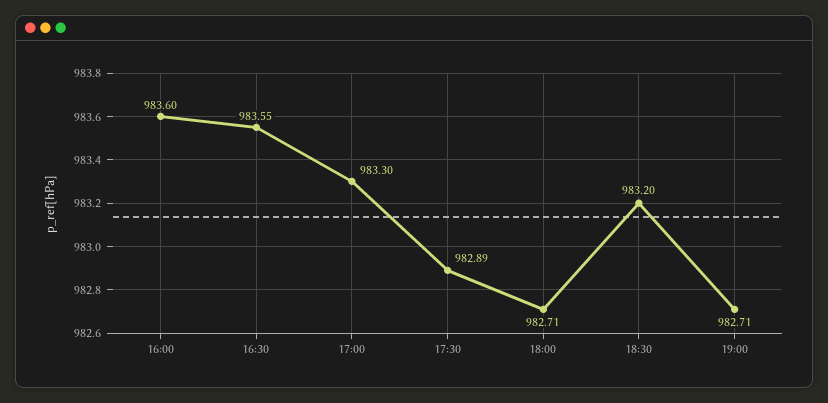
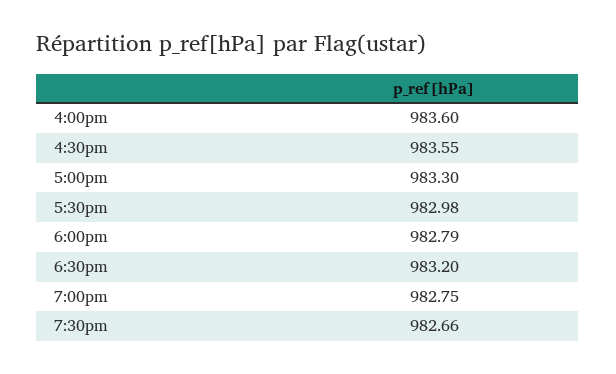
17:30: 982.89 -> 982.98
18:00: 982.71 -> 982.79
19:00: 982.71 -> 982.75
7:30pm: none -> 982.66

